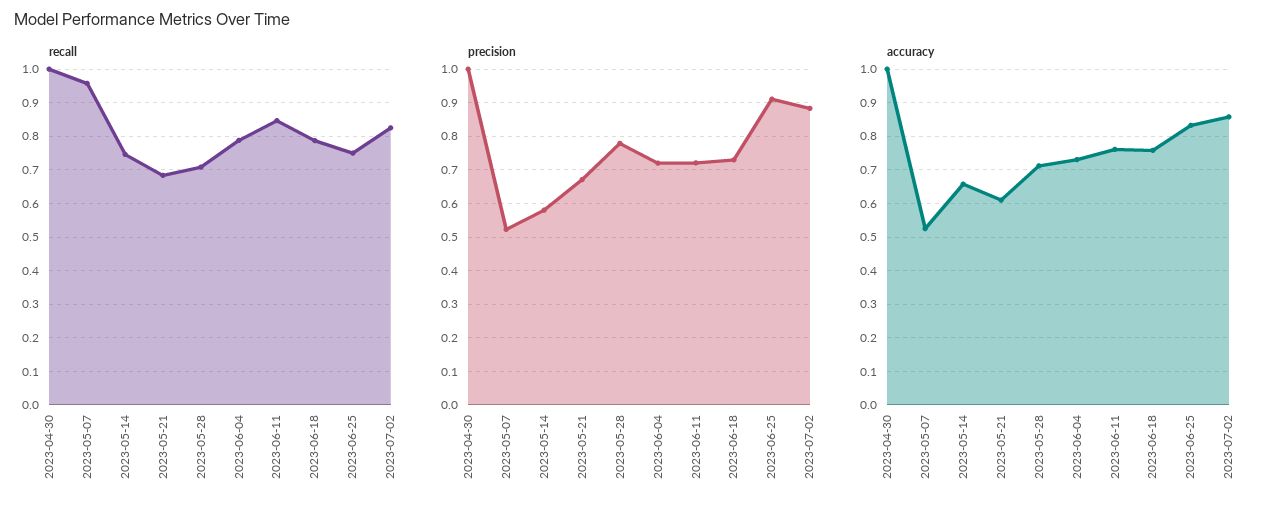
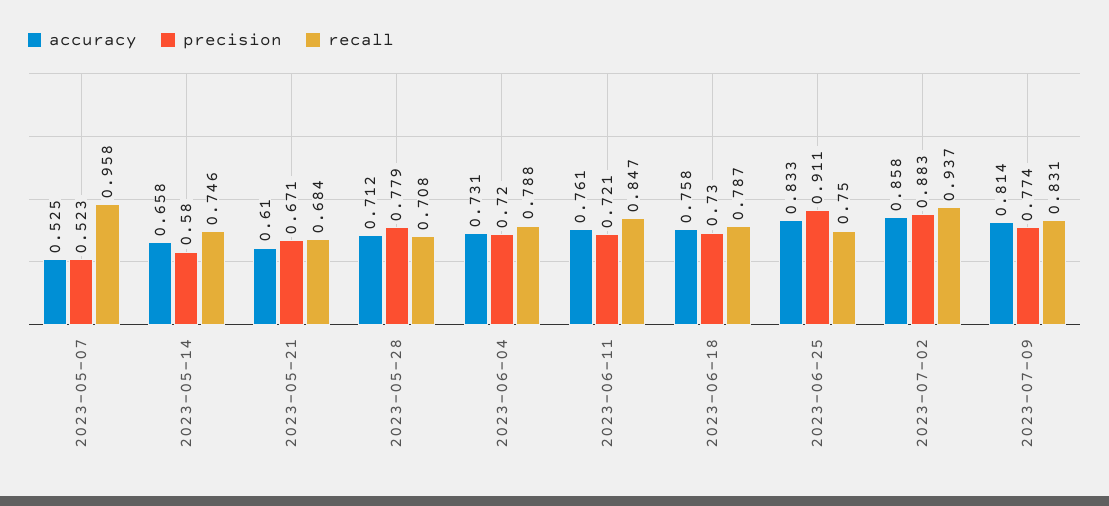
recall, 2023-04-30: 1 -> none
recall, 2023-07-02: 0.82 -> 0.937
precision, 2023-04-30: 1 -> none
accuracy, 2023-04-30: 1 -> none
accuracy, 2023-07-09: none -> 0.814
precision, 2023-07-09: none -> 0.774
recall, 2023-07-09: none -> 0.831

